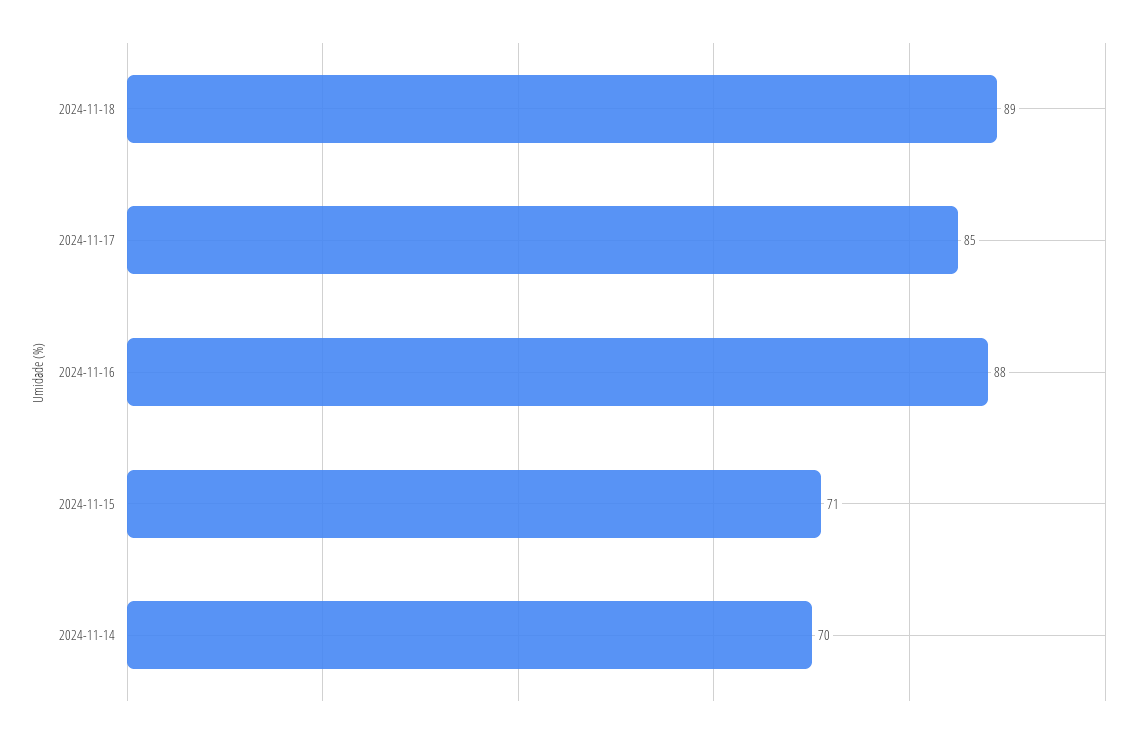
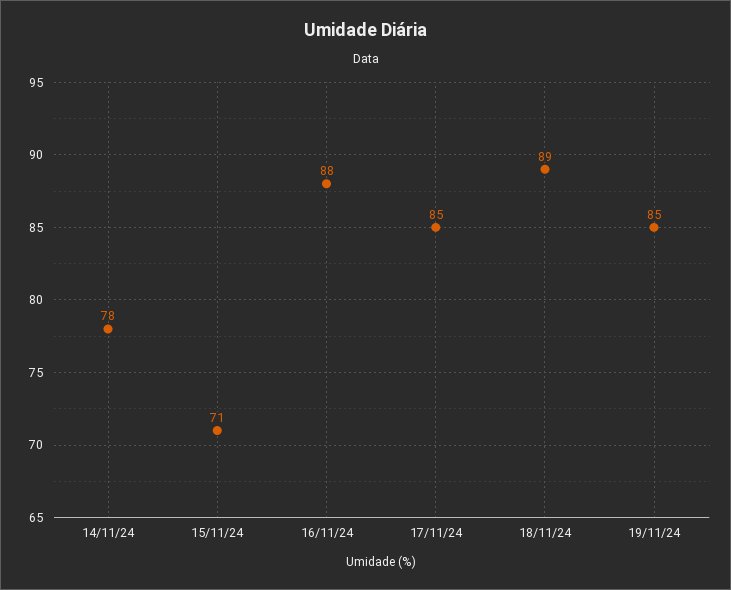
2024-11-14: 70 -> 78
19/11/24: none -> 85

